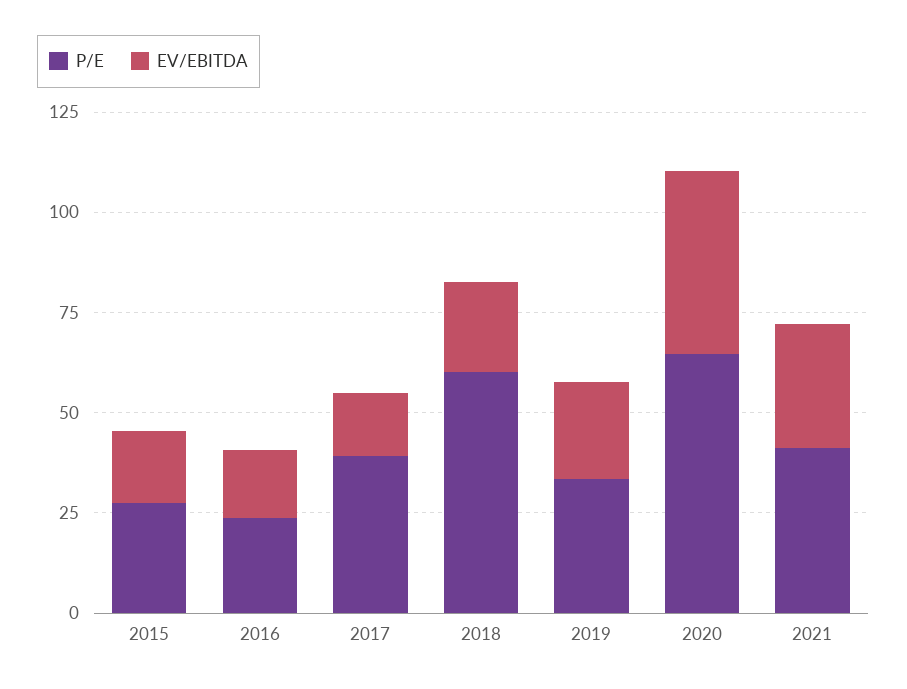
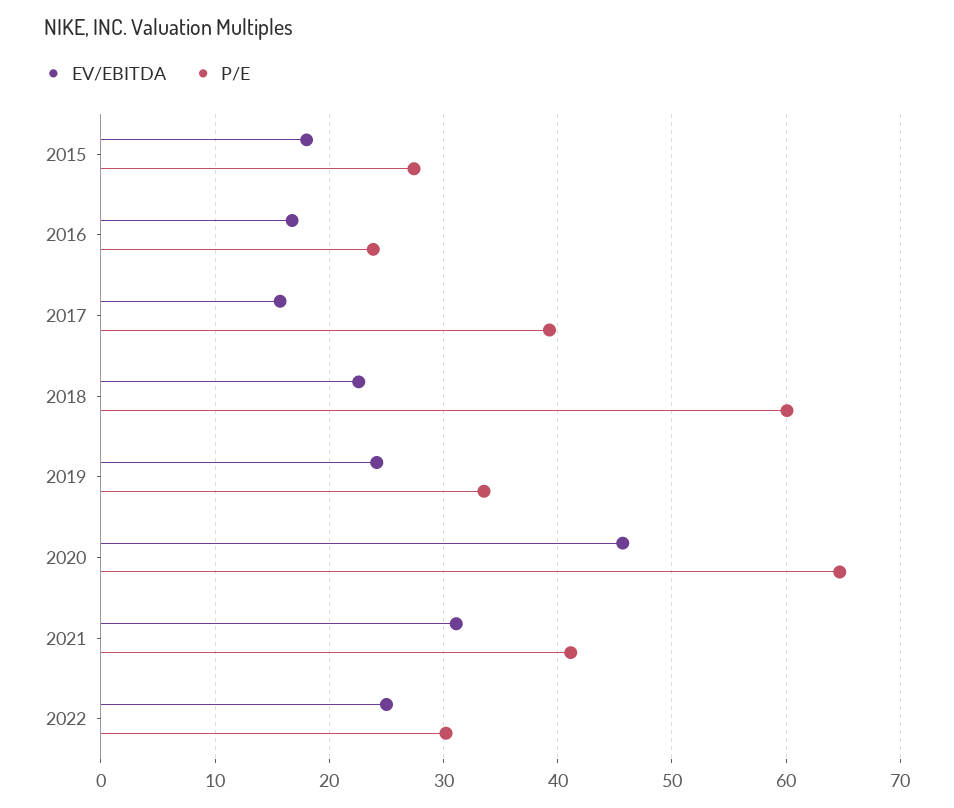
EV/EBITDA, 2022: none -> 25
P/E, 2022: none -> 30

